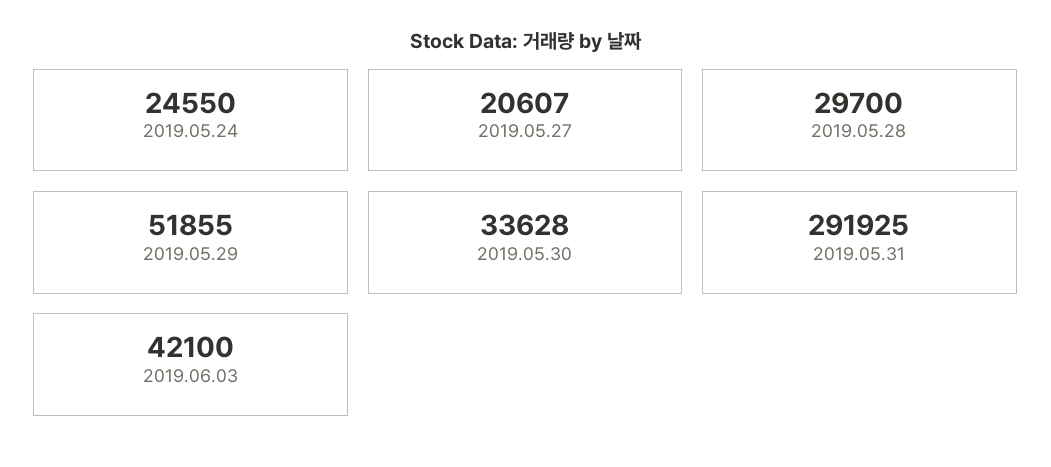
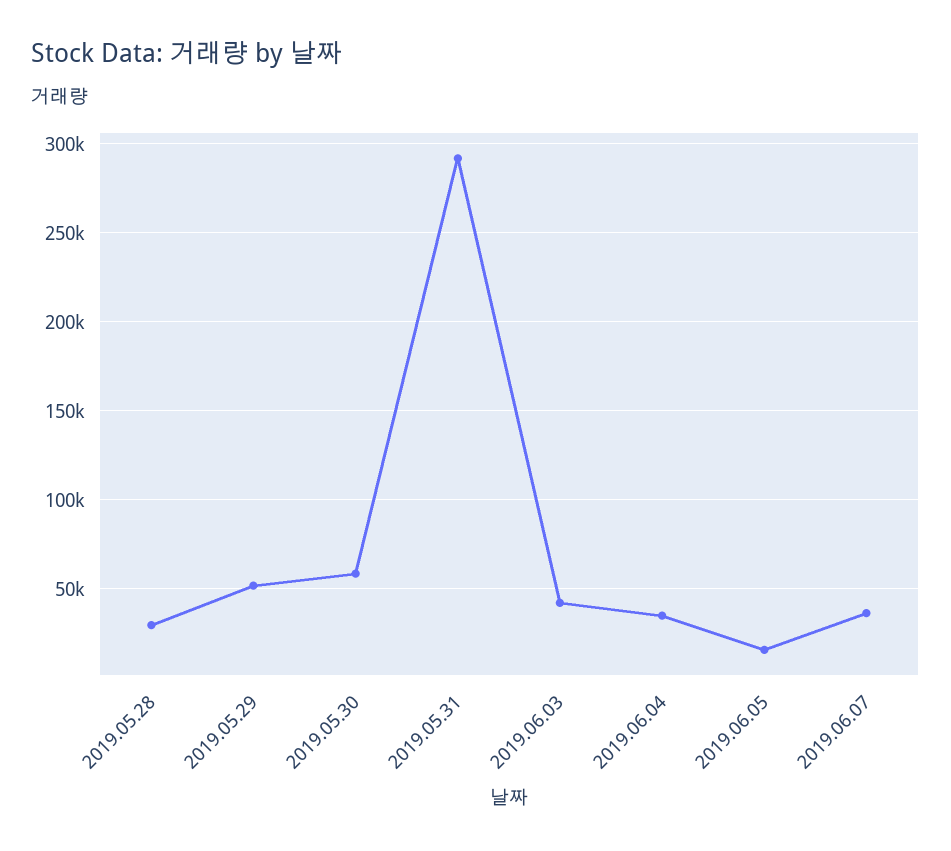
2019.05.24: 24550 -> none
2019.05.27: 20607 -> none
2019.05.30: 33628 -> 60000
2019.06.04: none -> 35000
2019.06.05: none -> 15000
2019.06.07: none -> 35000

